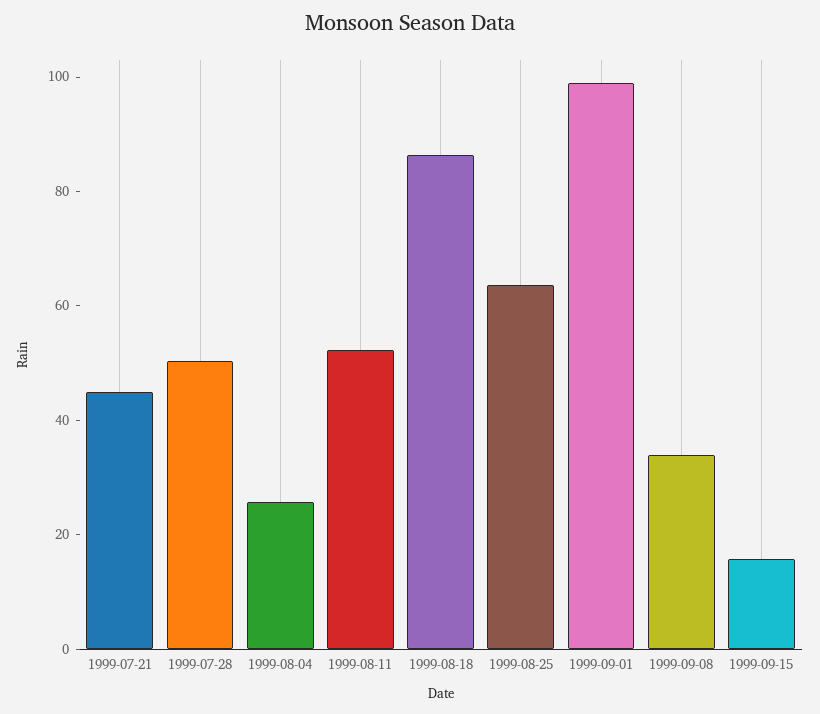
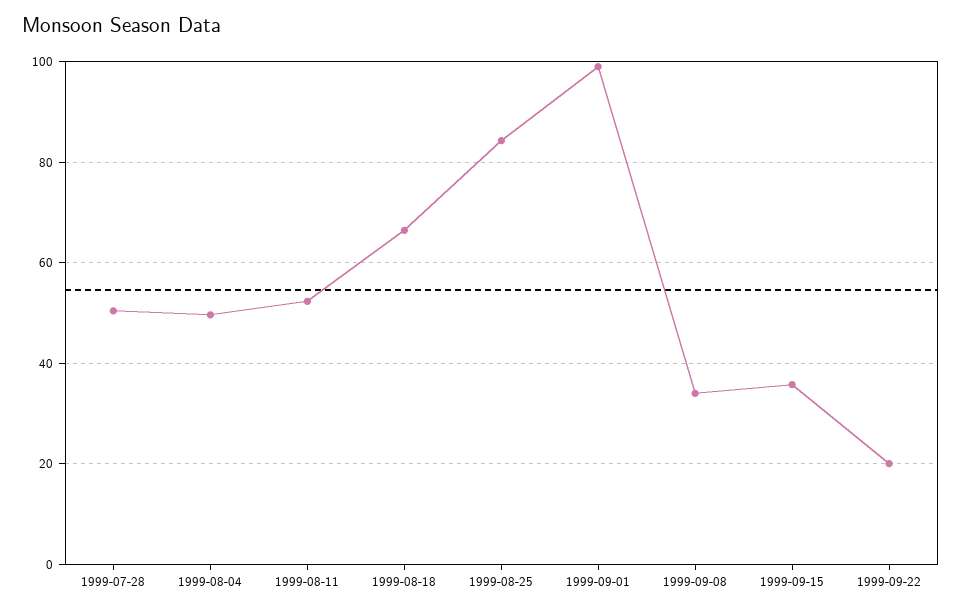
1999-07-21: 45 -> none
1999-08-04: 25 -> 50
1999-08-18: 85 -> 66
1999-08-25: 65 -> 84
1999-09-15: 15 -> 36
1999-09-22: none -> 20

